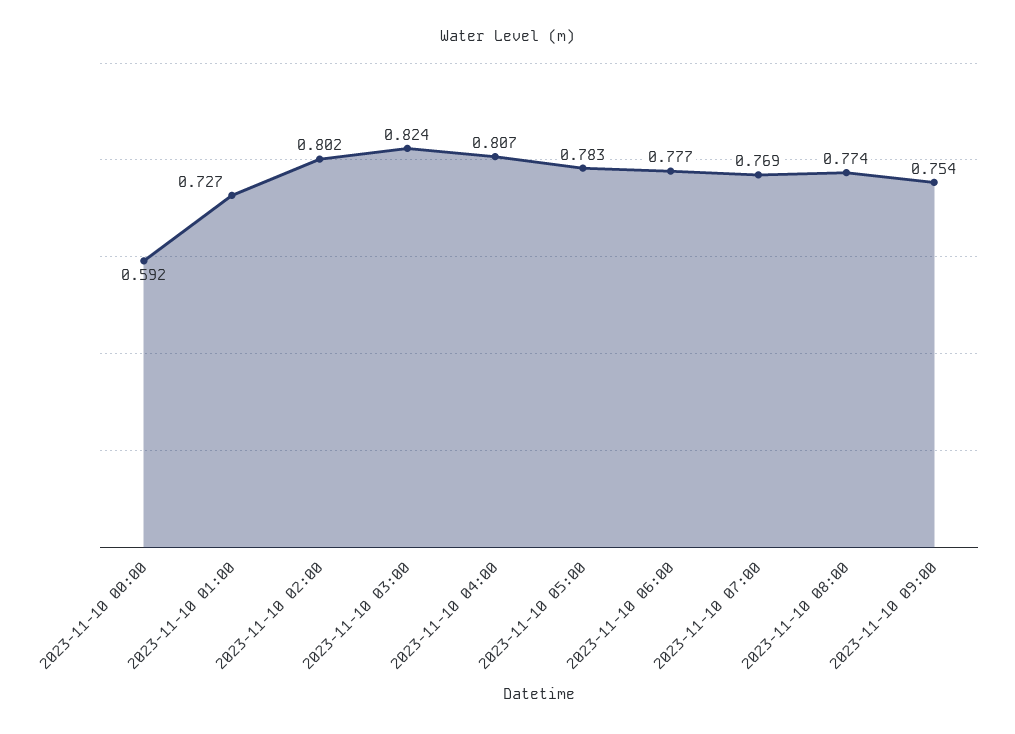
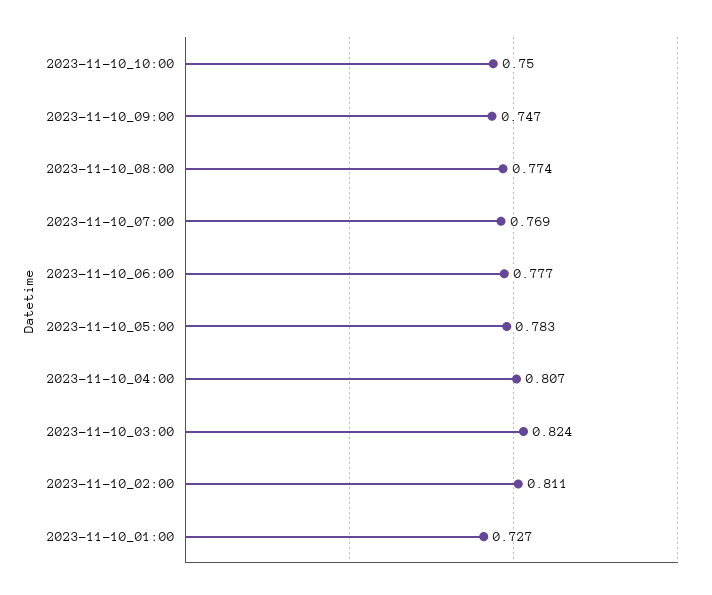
2023-11-10 00:00: 0.592 -> none
2023-11-10 02:00: 0.802 -> 0.811
2023-11-10 09:00: 0.754 -> 0.747
2023-11-10_10:00: none -> 0.75

